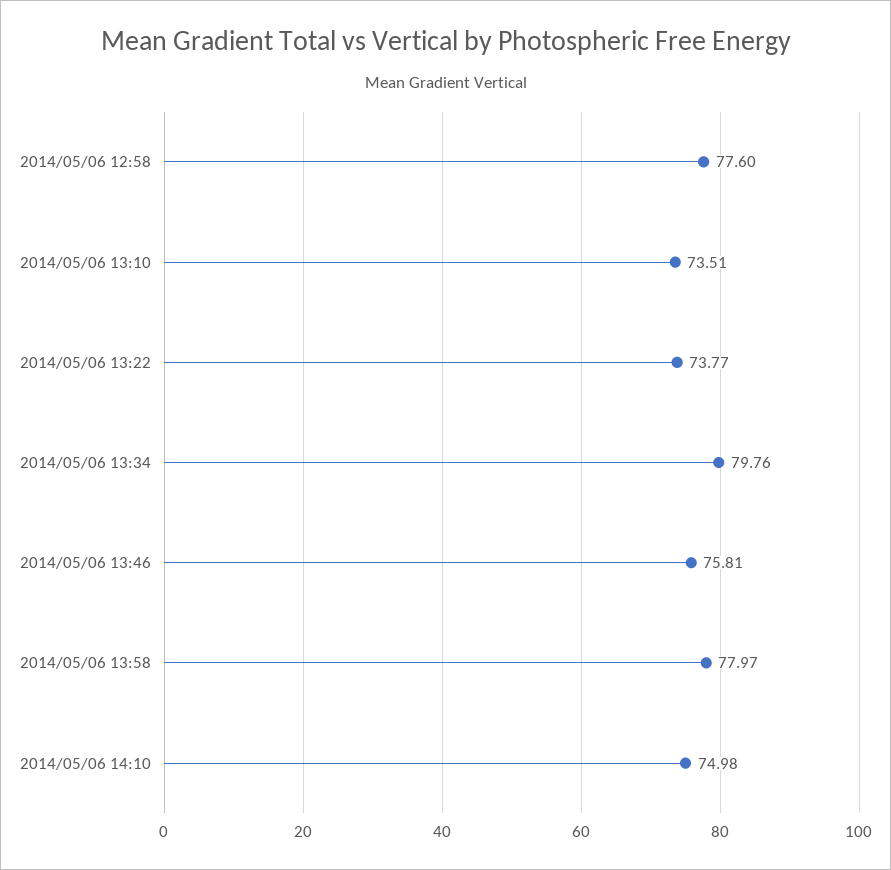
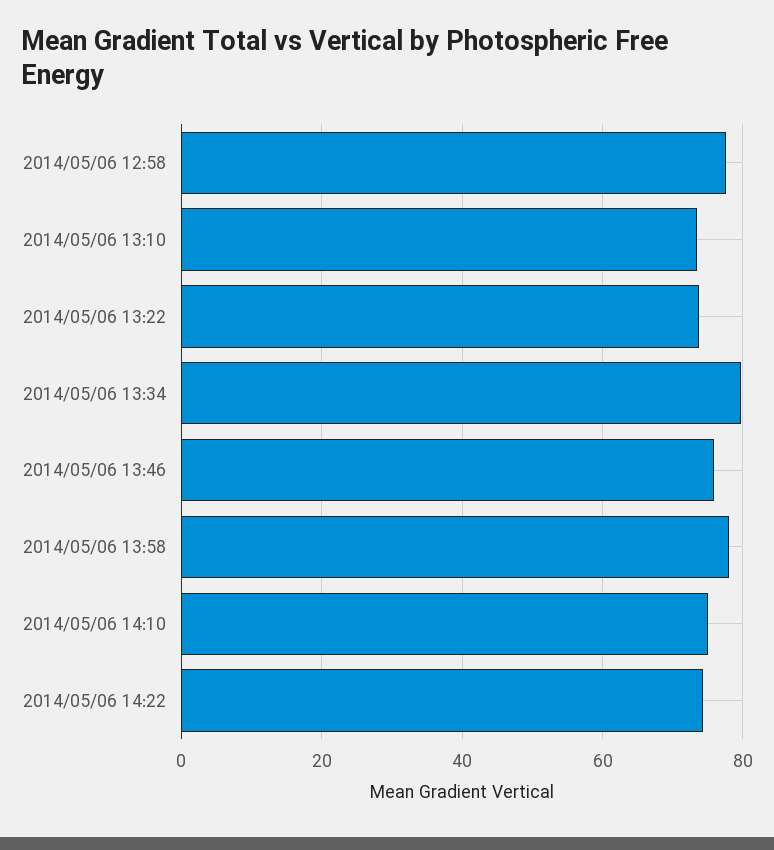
2014/05/06 14:22: none -> 74

